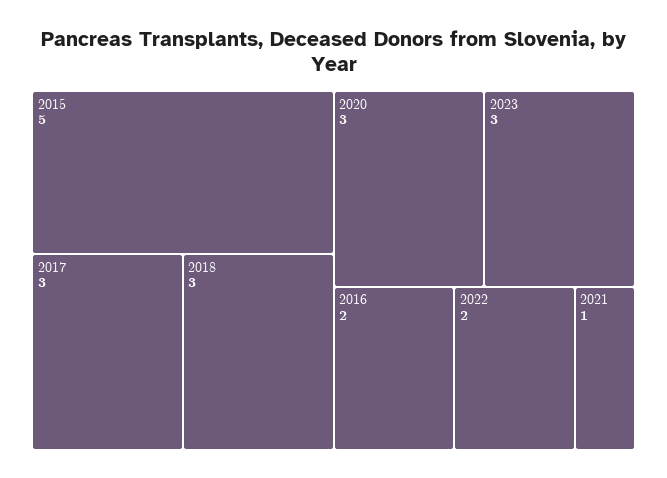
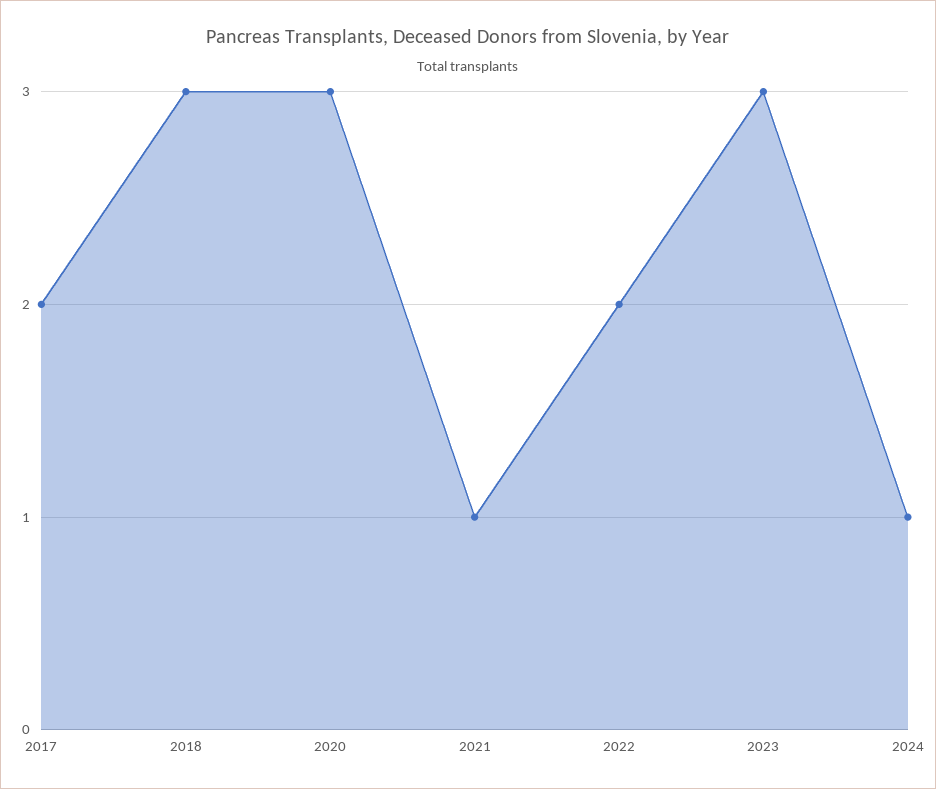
2015: 5 -> none
2017: 3 -> 2
2016: 2 -> none
2024: none -> 1

